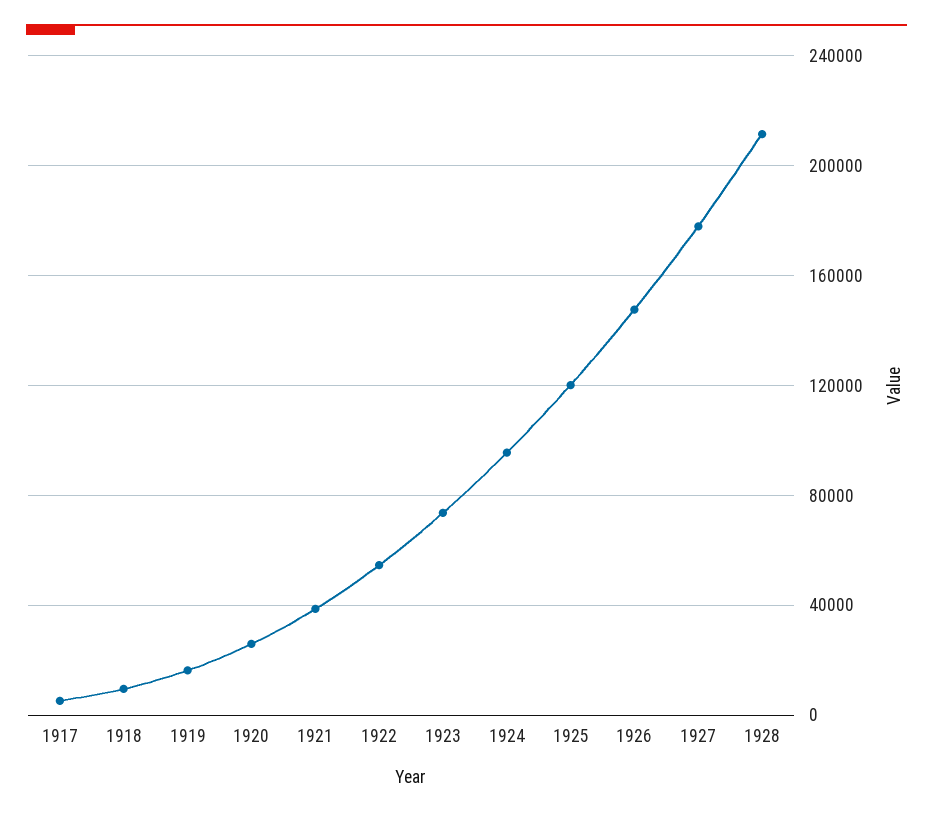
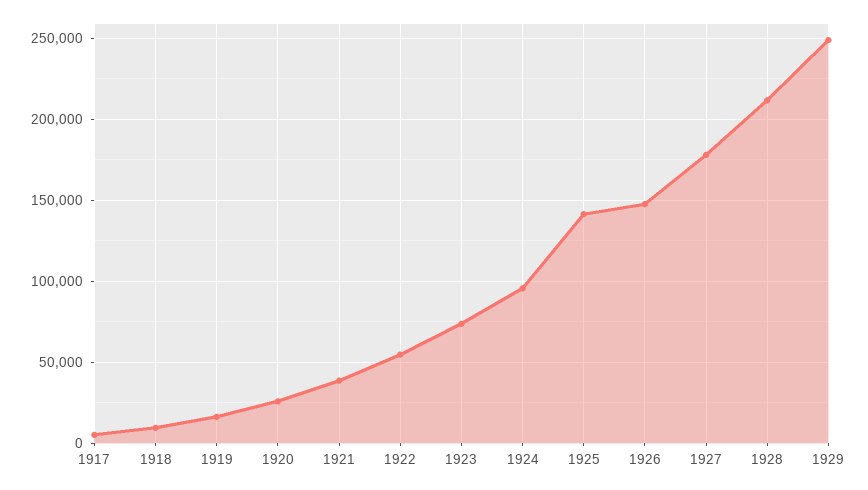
1925: 120000 -> 140000
1929: none -> 250000

